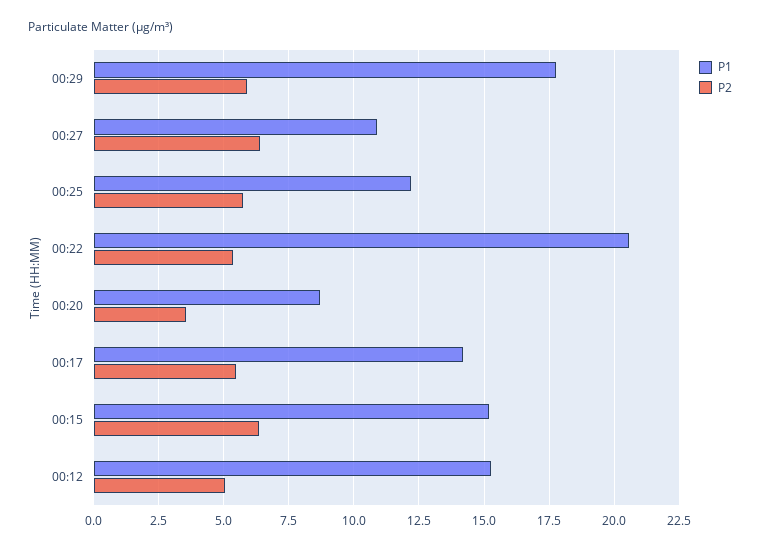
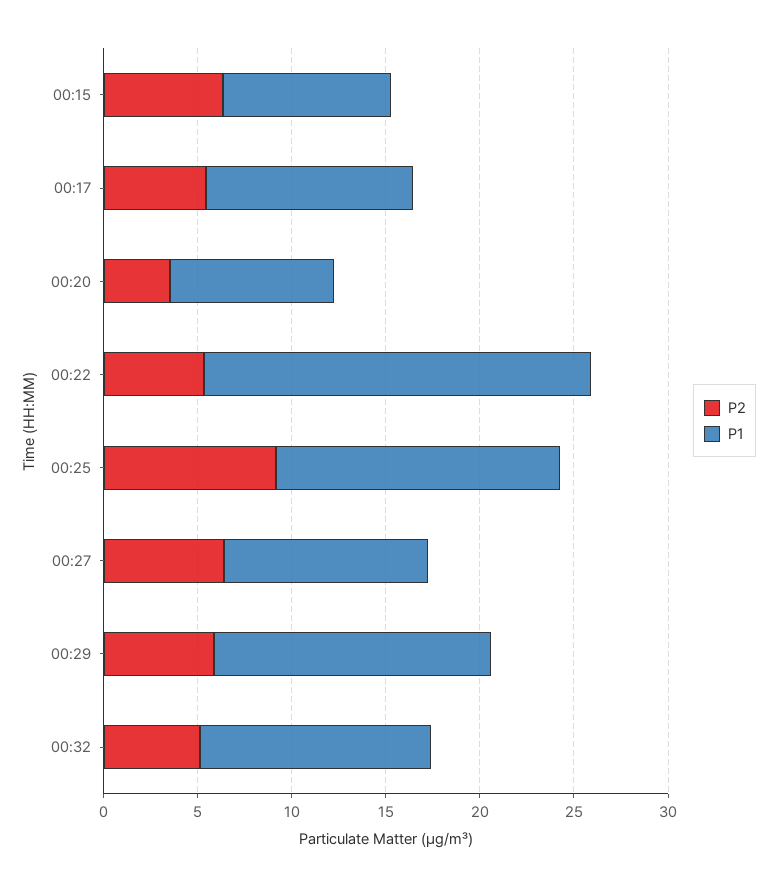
P1, 00:29: 17.75 -> 15
P1, 00:25: 12.25 -> 15
P2, 00:25: 5.75 -> 9
P1, 00:17: 14.25 -> 11
P1, 00:15: 15.25 -> 9
P1, 00:12: 15.25 -> none
P2, 00:12: 5 -> none
P2, 00:32: none -> 5
P1, 00:32: none -> 12

